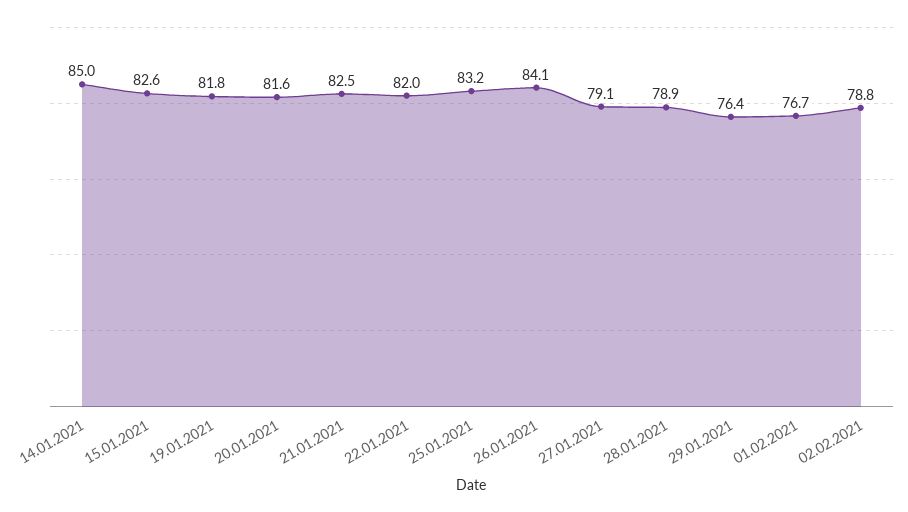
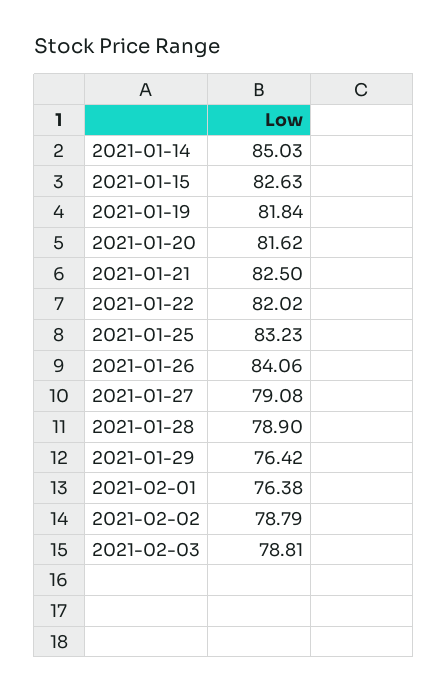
01.02.2021: 76.7 -> 76.38
2021-02-03: none -> 78.81

